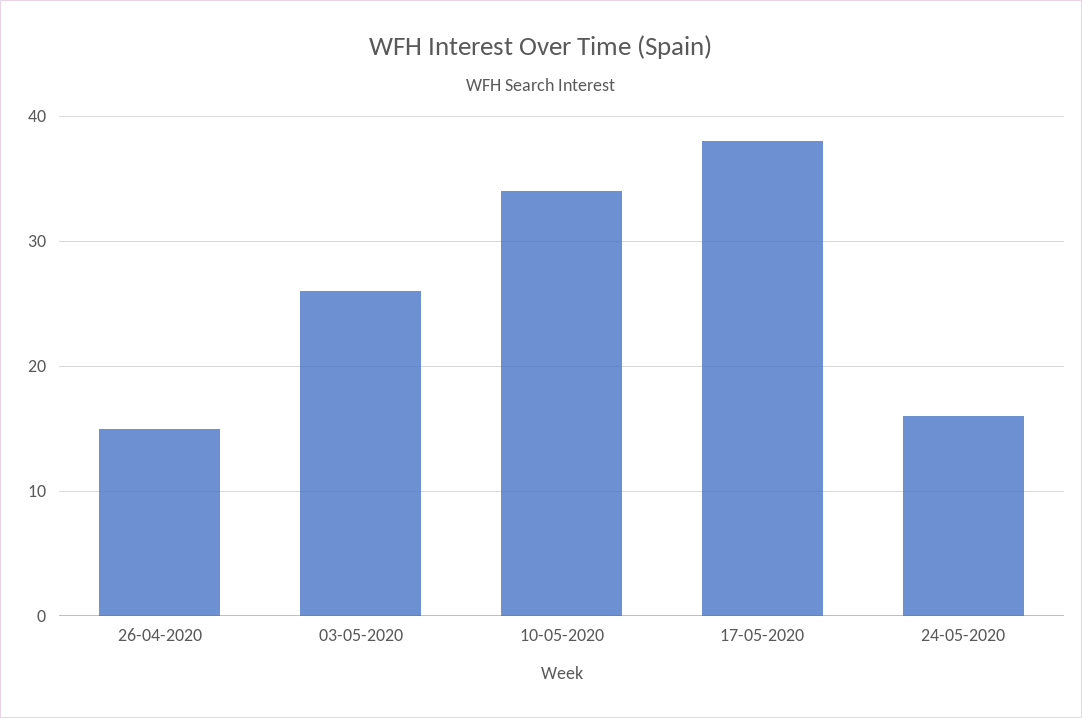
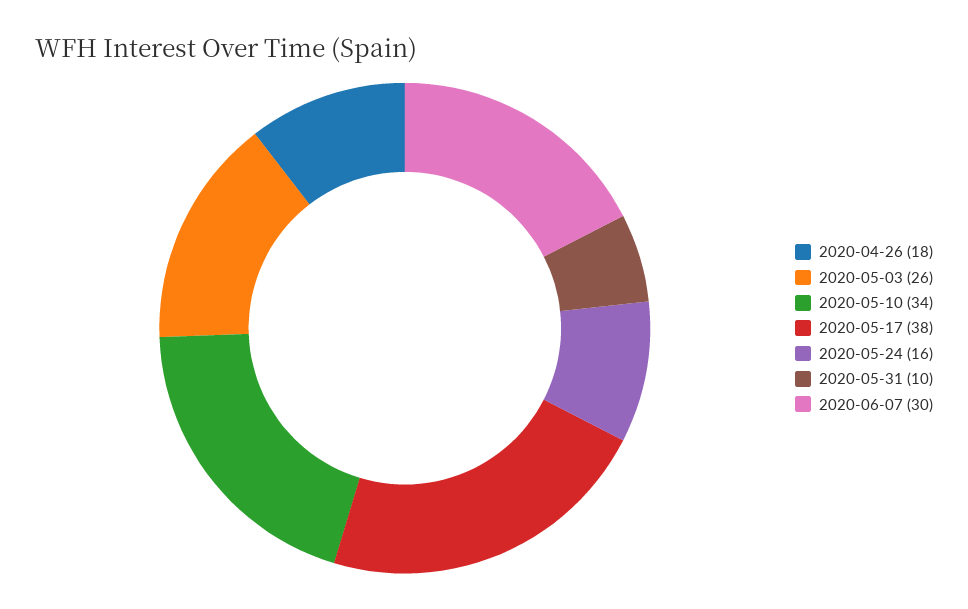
26-04-2020: 15 -> 18
2020-05-31: none -> 10
2020-06-07: none -> 30

